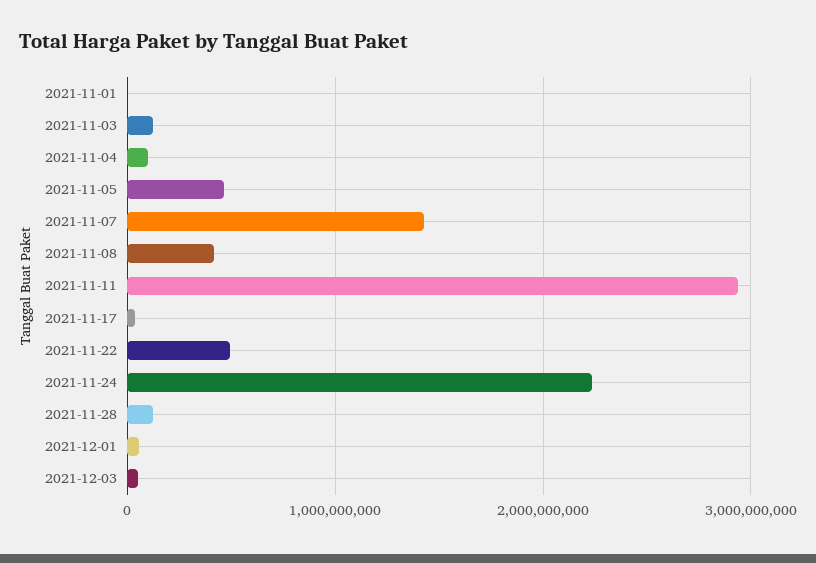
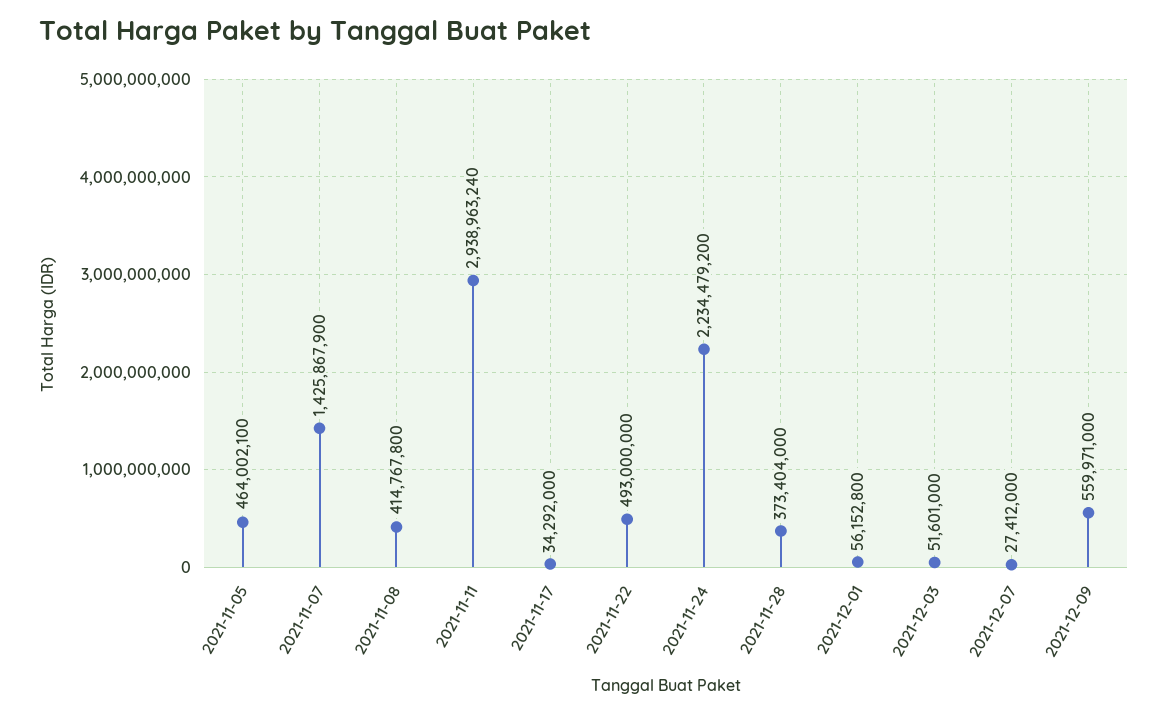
2021-11-01: 0 -> none
2021-11-03: 100000000 -> none
2021-11-04: 100000000 -> none
2021-11-28: 100000000 -> 373404000
2021-12-07: none -> 27412000
2021-12-09: none -> 559971000

